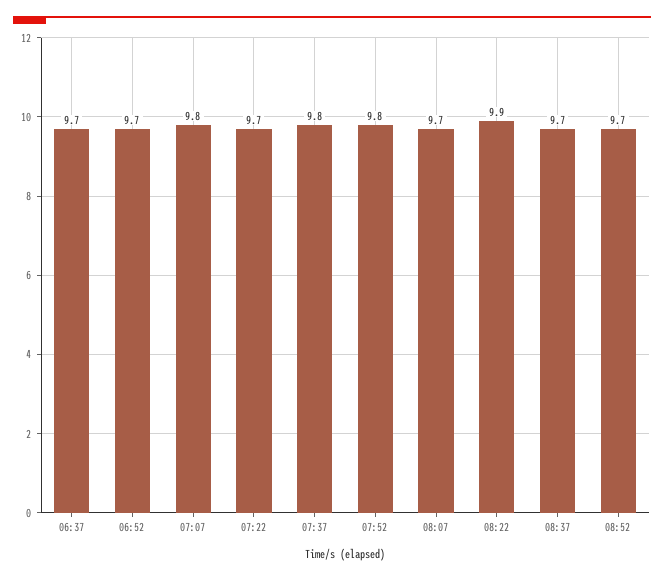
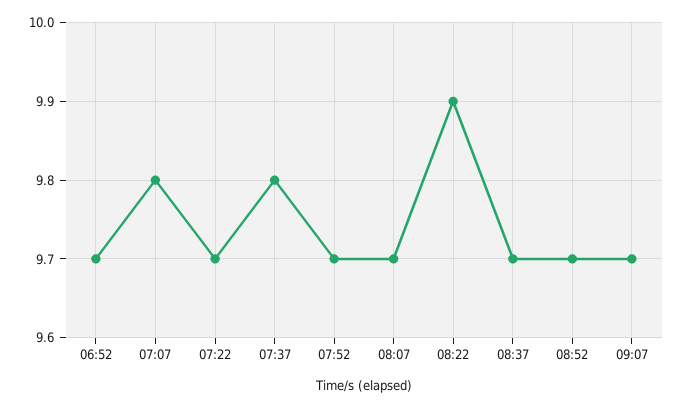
06:37: 9.7 -> none
07:52: 9.8 -> 9.7
09:07: none -> 9.7

